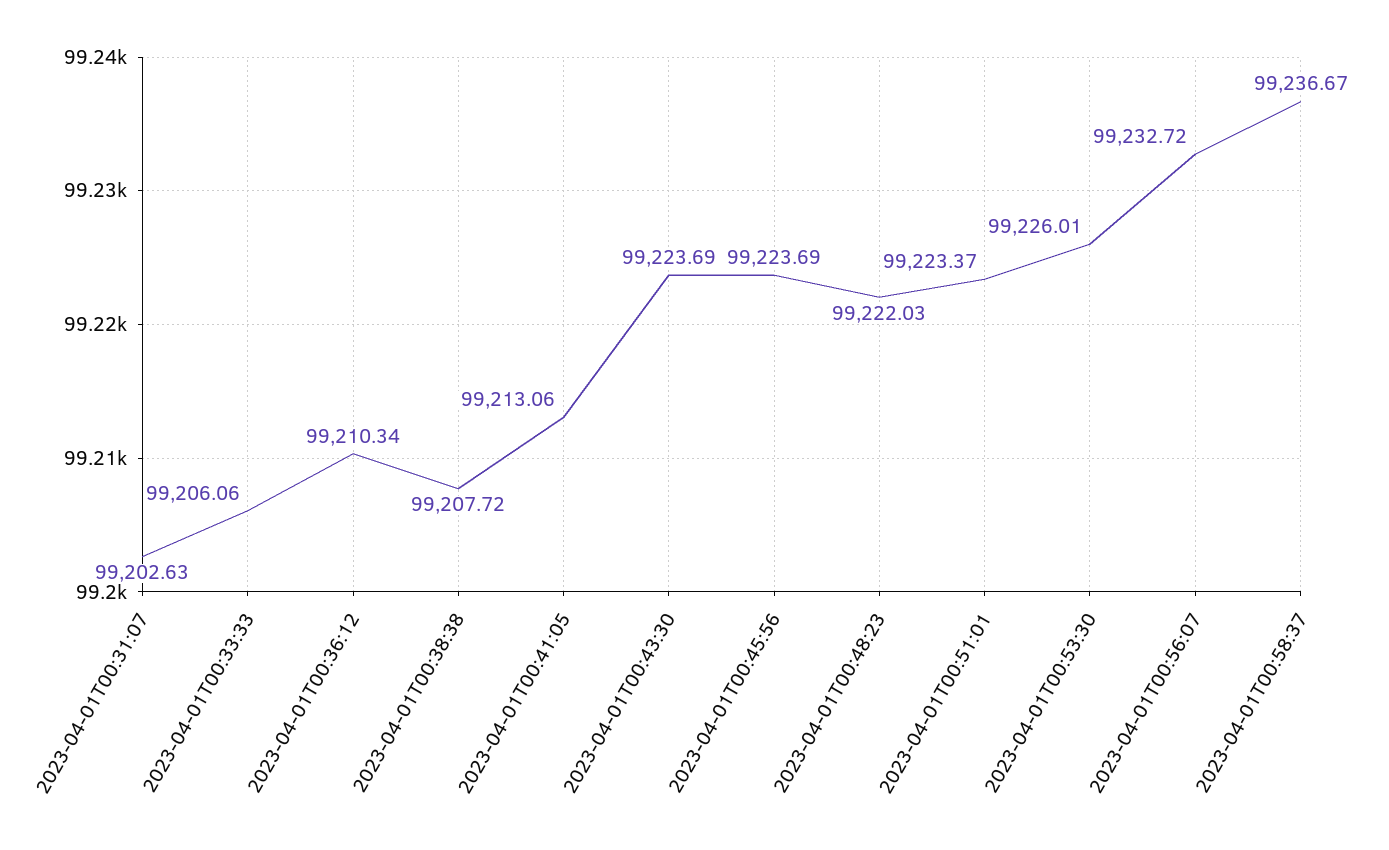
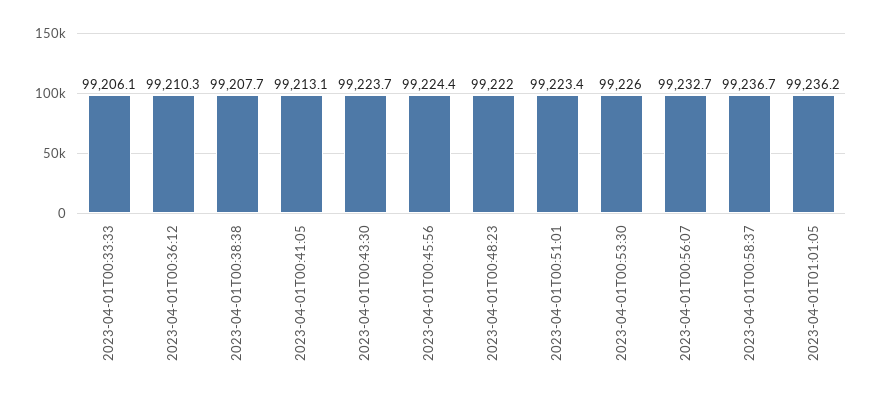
2023-04-01T00:31:07: 99202.63 -> none
2023-04-01T00:45:56: 99223.69 -> 99224.4
2023-04-01T01:01:05: none -> 99236.2

